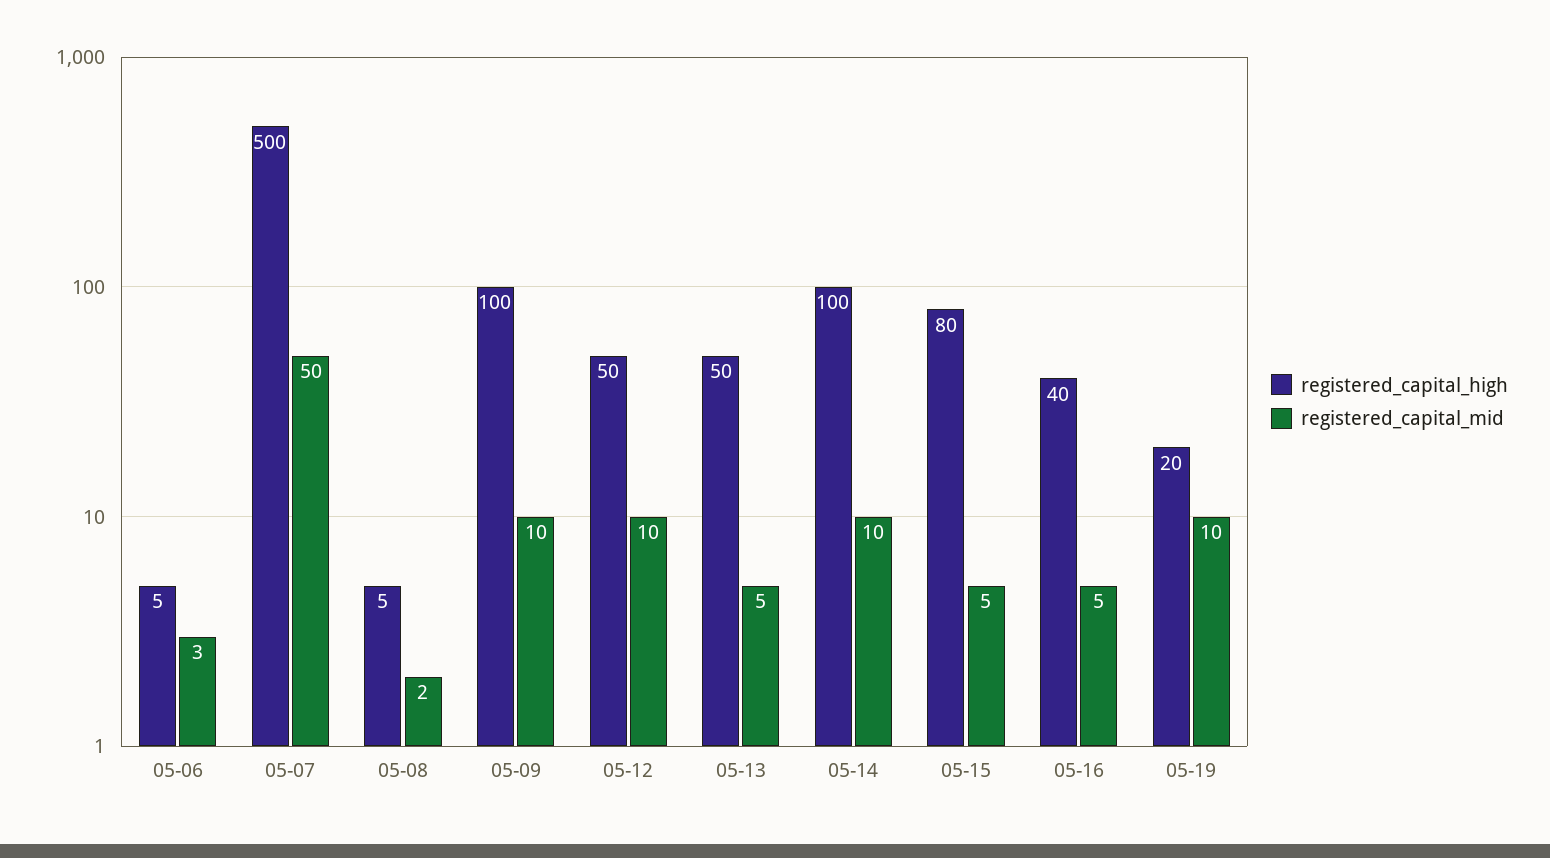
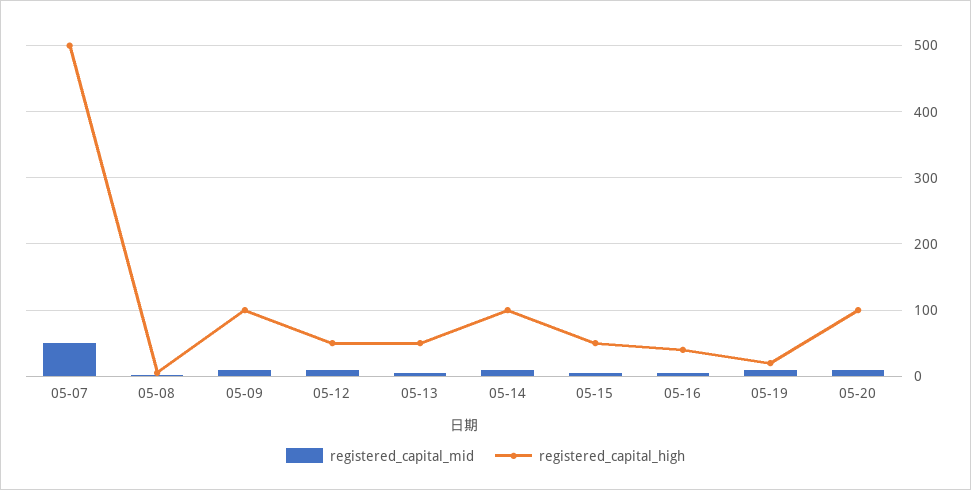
registered_capital_high, 05-06: 5 -> none
registered_capital_mid, 05-06: 3 -> none
registered_capital_high, 05-15: 80 -> 50
registered_capital_mid, 05-20: none -> 10
registered_capital_high, 05-20: none -> 100

